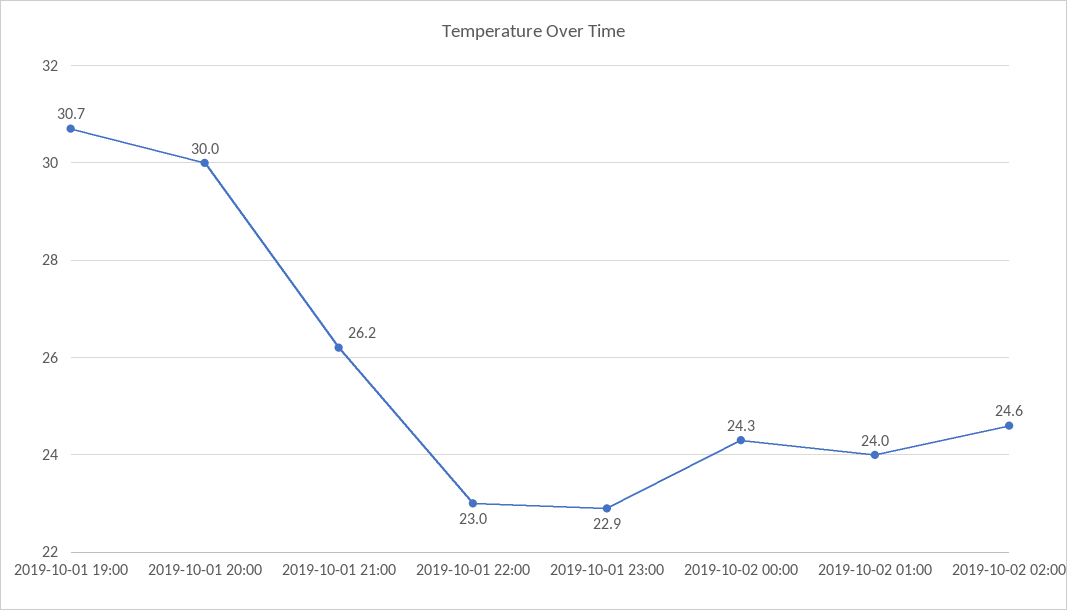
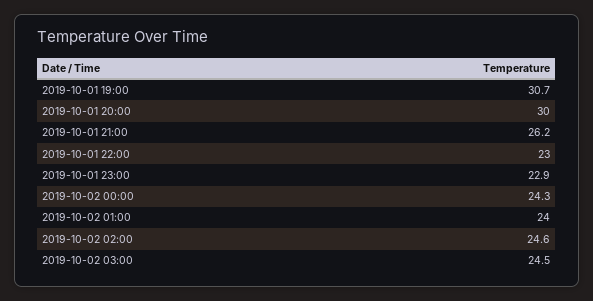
2019-10-02 03:00: none -> 24.5

